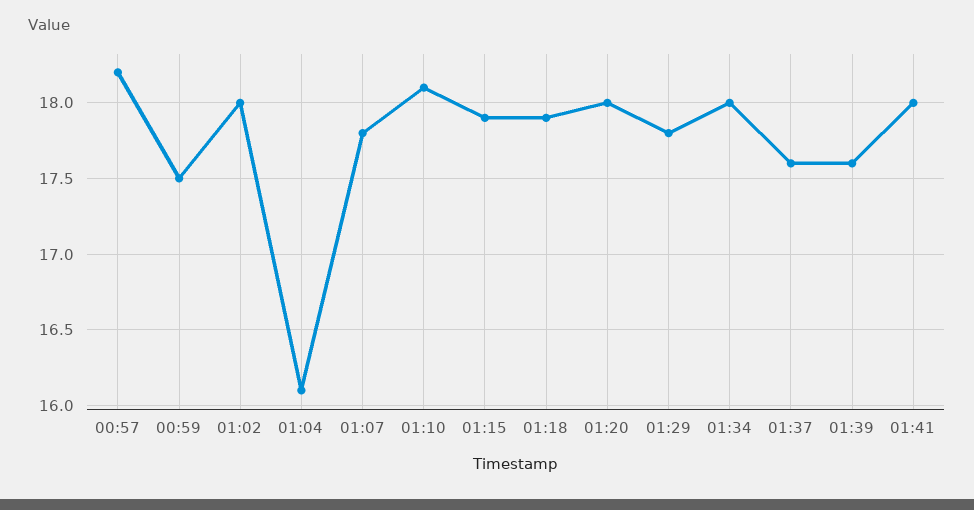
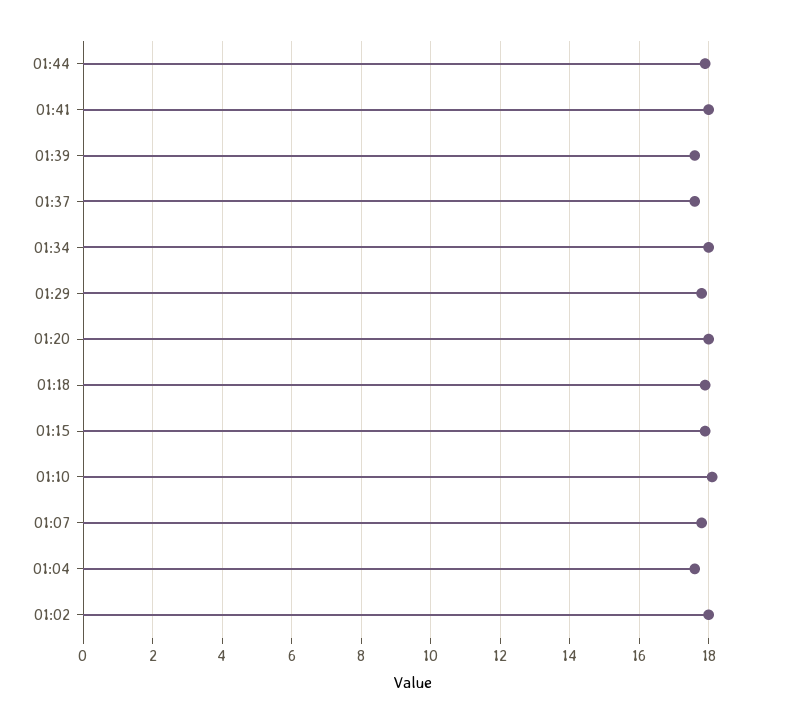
00:57: 18.2 -> none
00:59: 17.5 -> none
01:04: 16.1 -> 17.5
01:44: none -> 18

